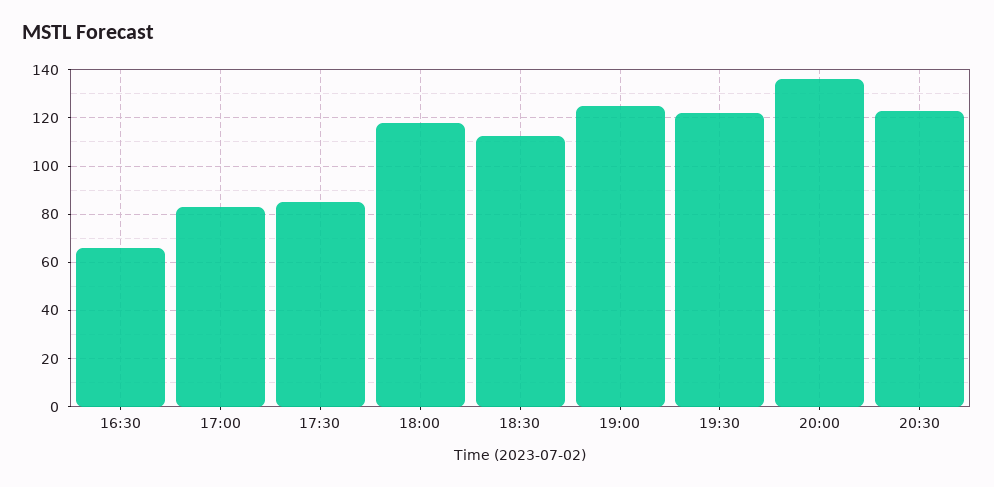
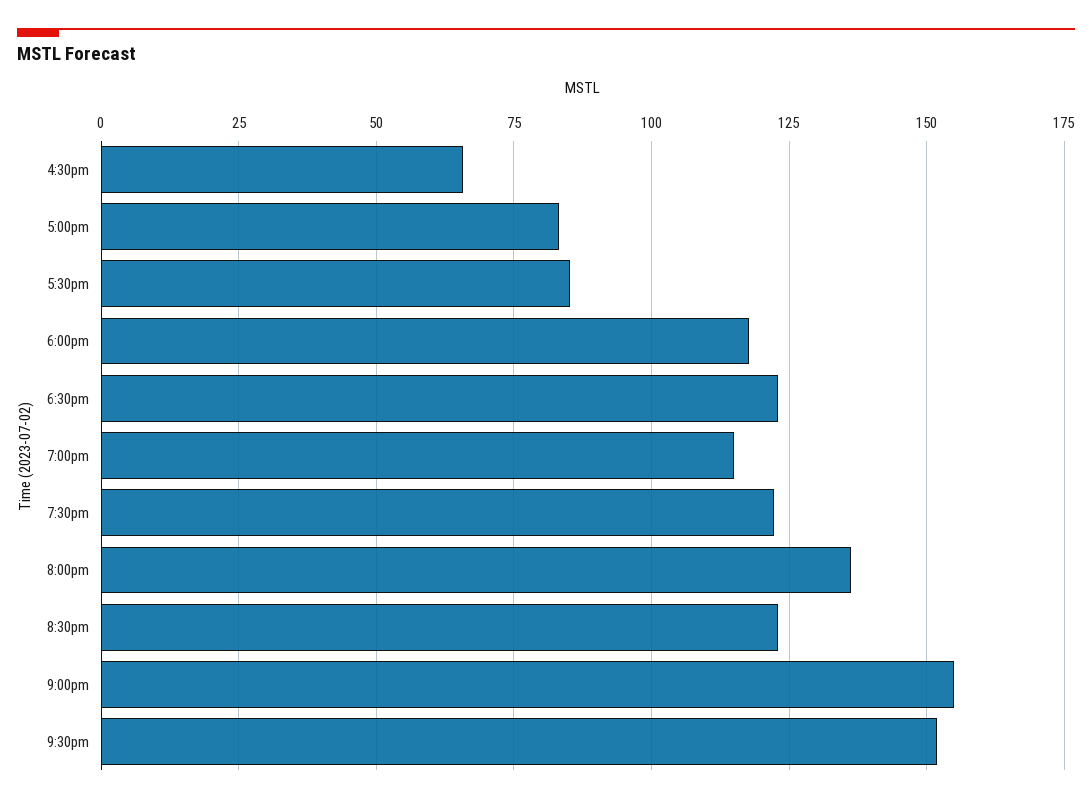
18:30: 112.5 -> 122.5
19:00: 125 -> 115
9:00pm: none -> 155
9:30pm: none -> 152.5

